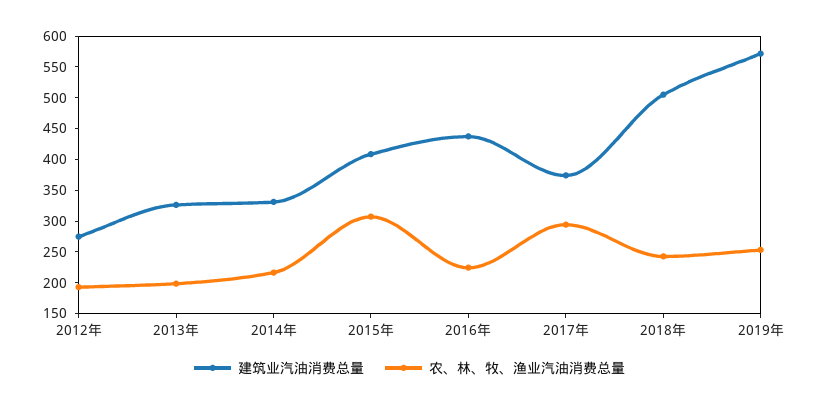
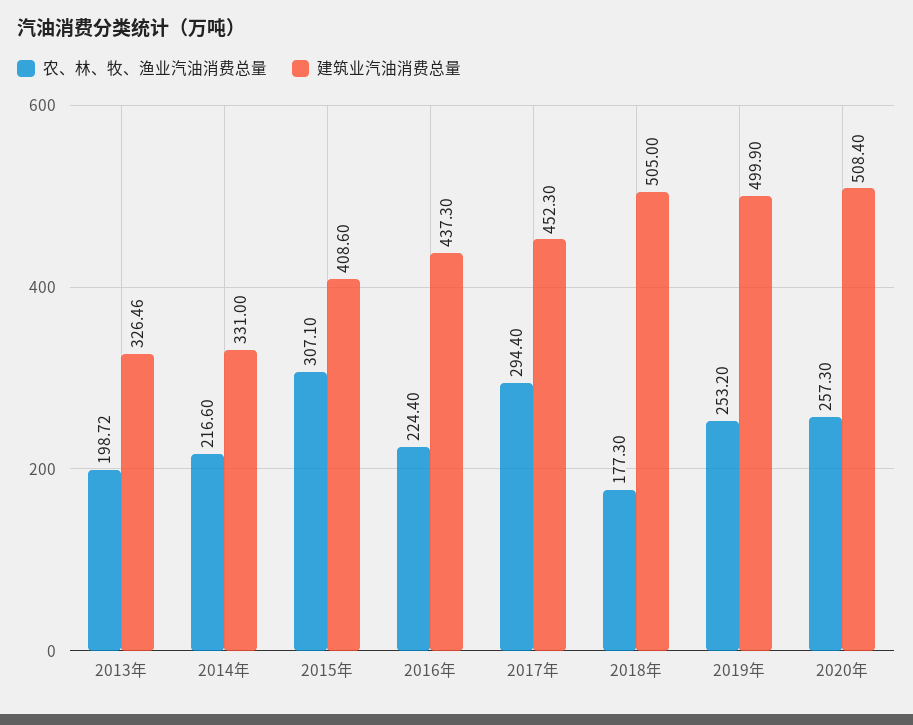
建筑业汽油消费总量, 2012年: 275 -> none
农、林、牧、渔业汽油消费总量, 2012年: 200 -> none
建筑业汽油消费总量, 2017年: 375 -> 452.3
农、林、牧、渔业汽油消费总量, 2018年: 250 -> 177.3
建筑业汽油消费总量, 2019年: 575 -> 499.9
农、林、牧、渔业汽油消费总量, 2020年: none -> 257.3
建筑业汽油消费总量, 2020年: none -> 508.4

